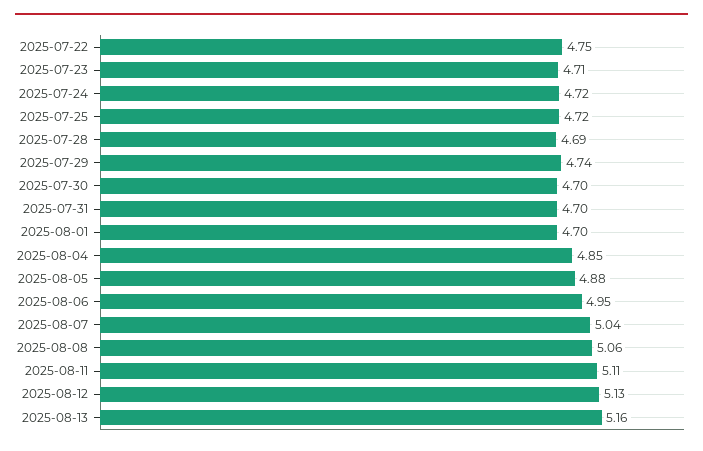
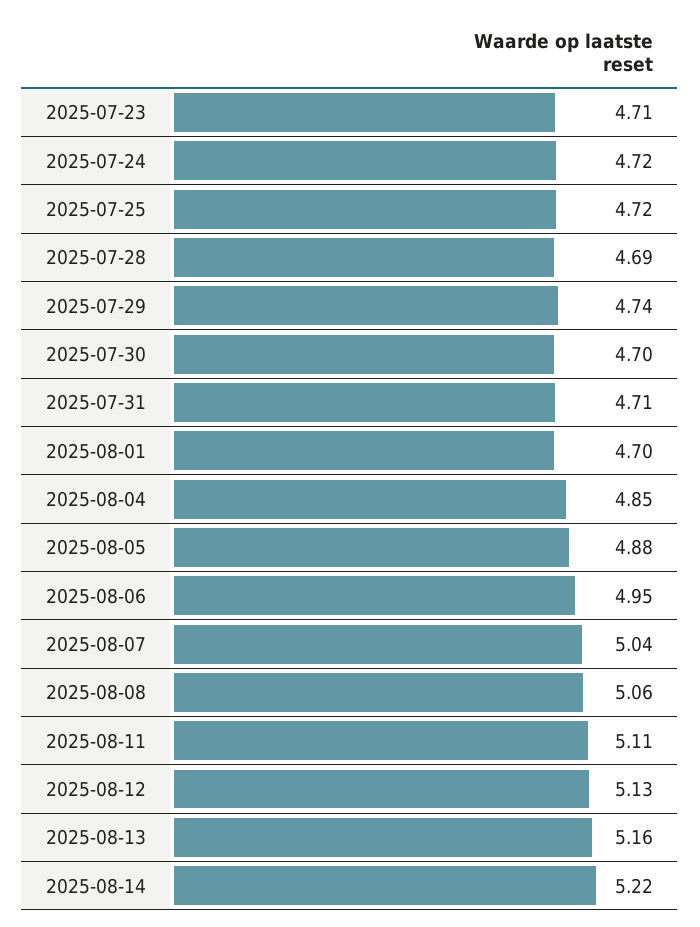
2025-07-22: 4.75 -> none
2025-07-31: 4.7 -> 4.71
2025-08-14: none -> 5.22

